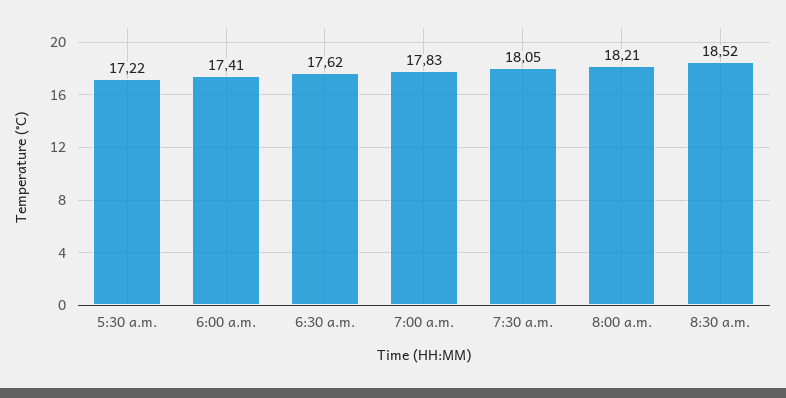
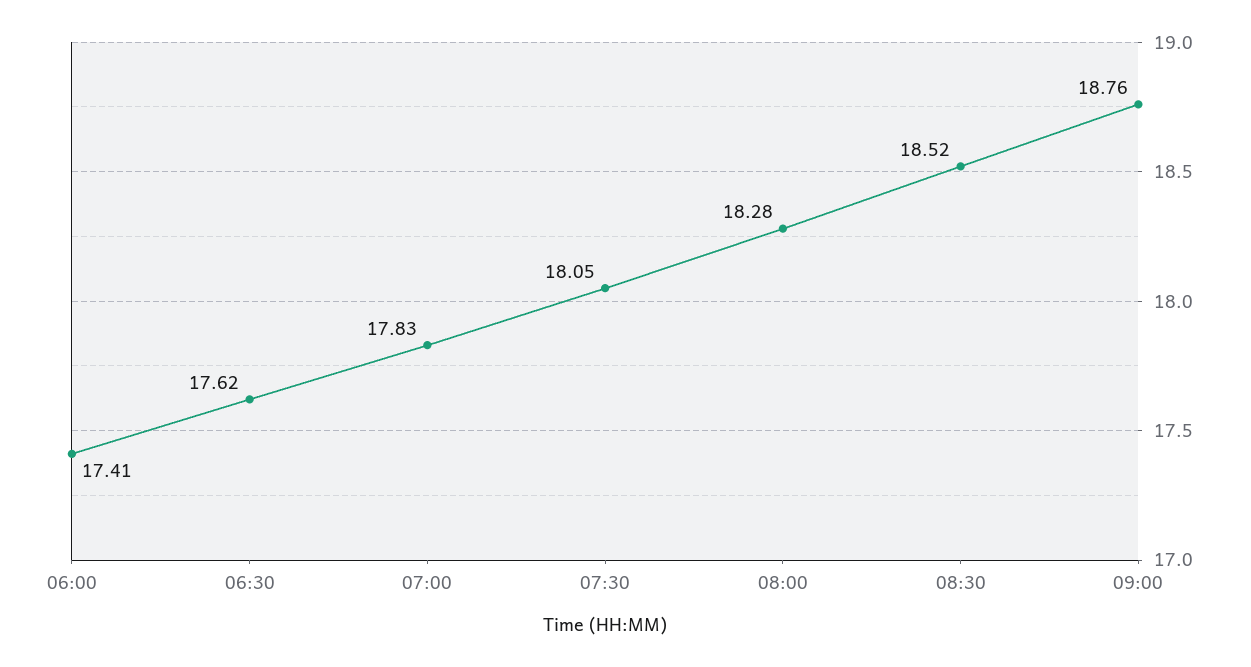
5:30 a.m.: 17.22 -> none
8:00 a.m.: 18.21 -> 18.28
09:00: none -> 18.76

